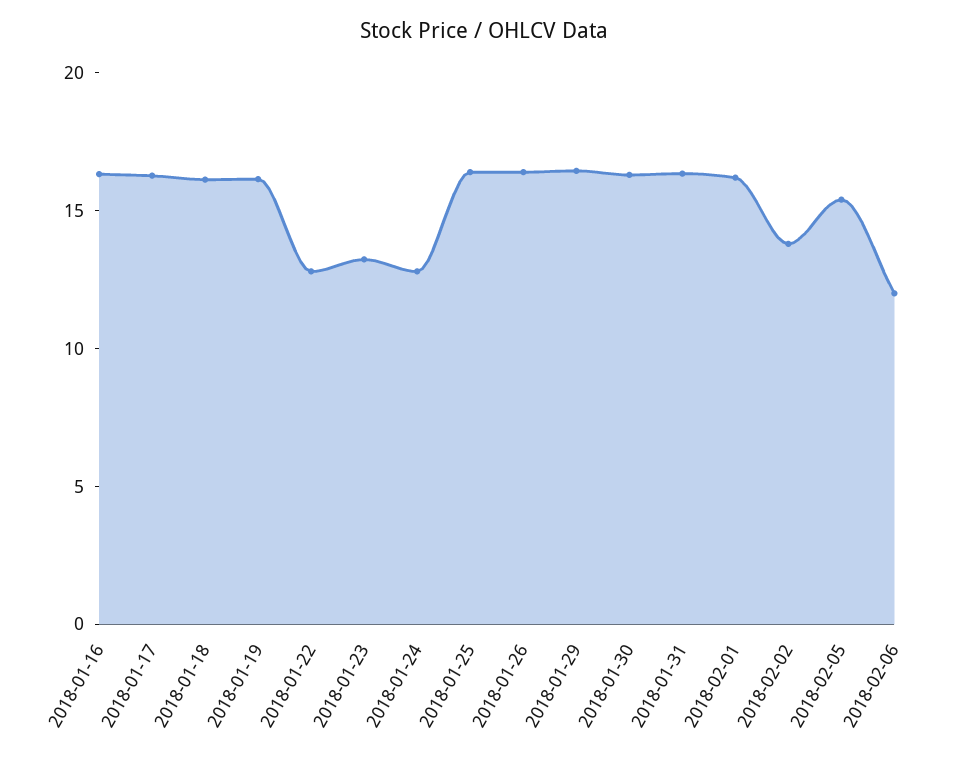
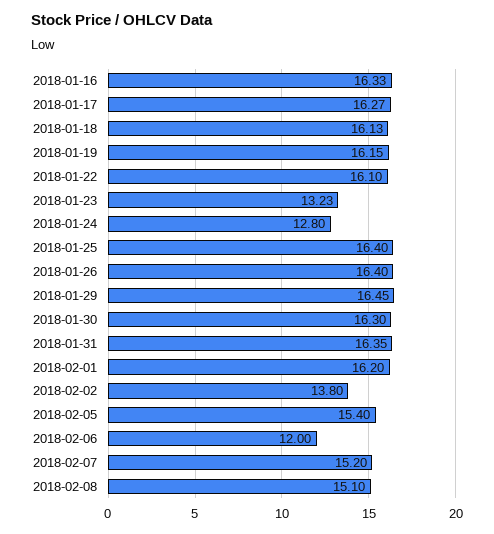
2018-01-22: 13 -> 16.1
2018-02-07: none -> 15.2
2018-02-08: none -> 15.1

